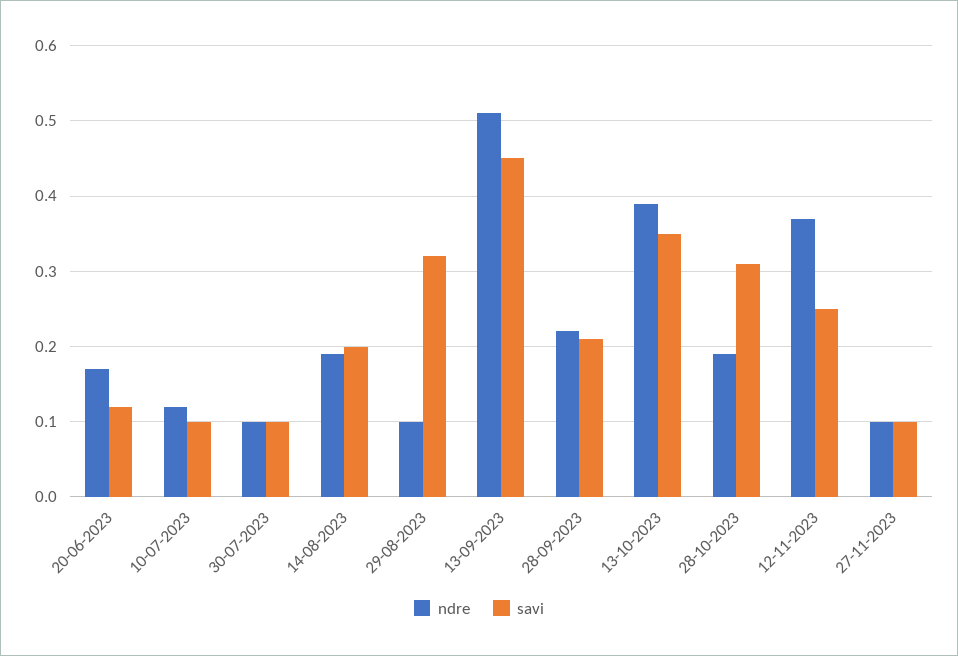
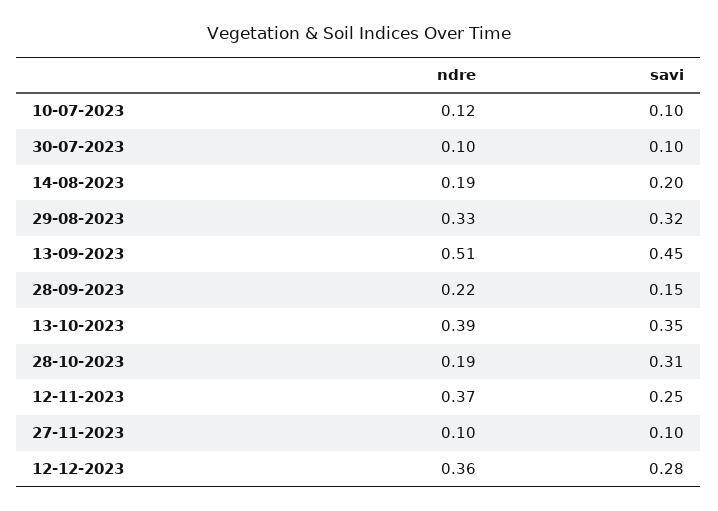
ndre, 20-06-2023: 0.17 -> none
savi, 20-06-2023: 0.12 -> none
ndre, 29-08-2023: 0.1 -> 0.33
savi, 28-09-2023: 0.21 -> 0.15
ndre, 12-12-2023: none -> 0.36
savi, 12-12-2023: none -> 0.28

